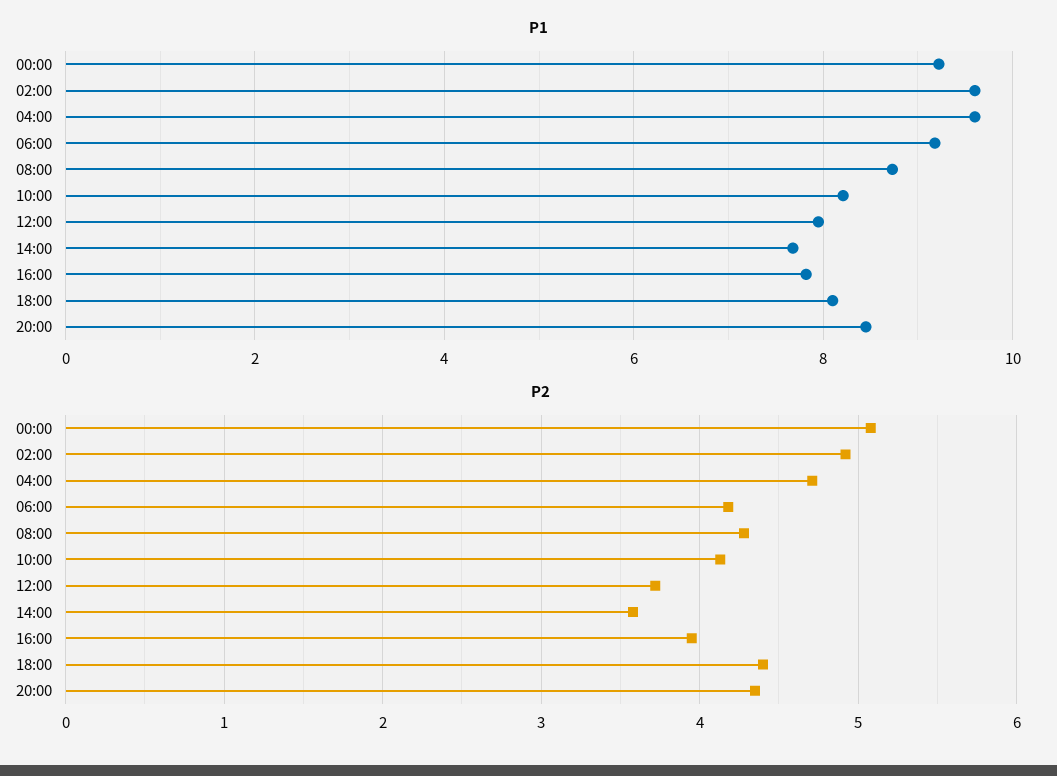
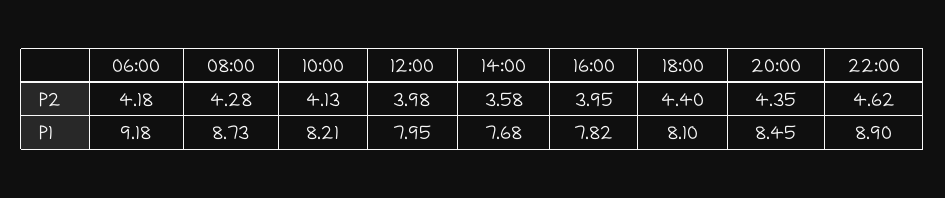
P1, 00:00: 9.2 -> none
P1, 02:00: 9.6 -> none
P1, 04:00: 9.6 -> none
P2, 00:00: 5.1 -> none
P2, 02:00: 4.9 -> none
P2, 04:00: 4.7 -> none
P2, 12:00: 3.7 -> 3.98
P2, 22:00: none -> 4.62
P1, 22:00: none -> 8.9

